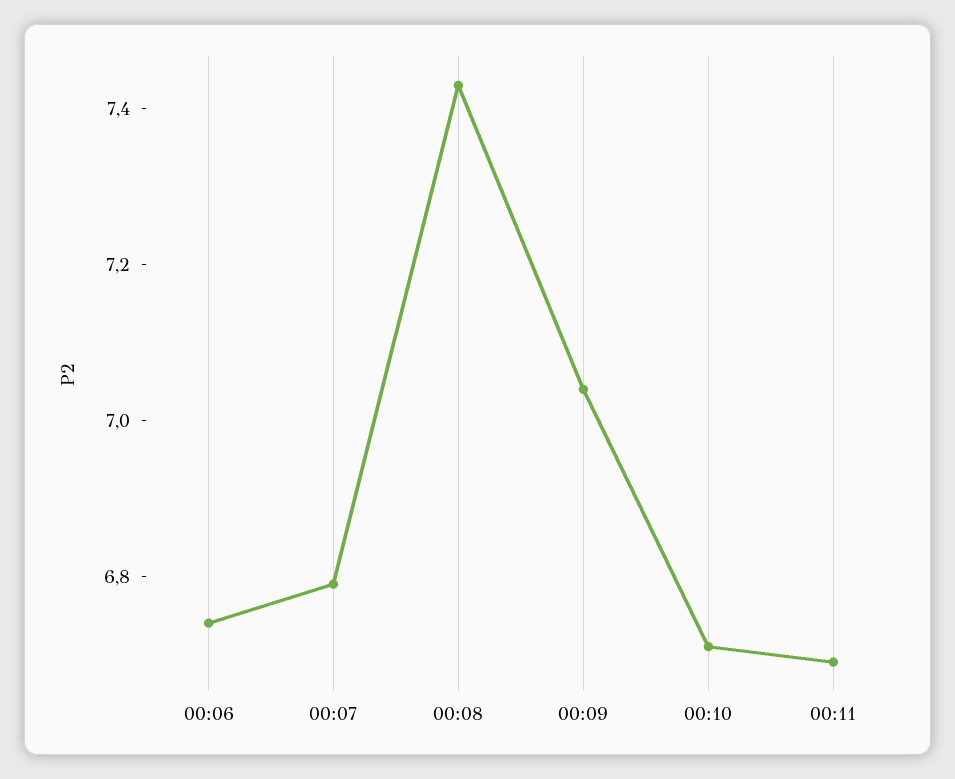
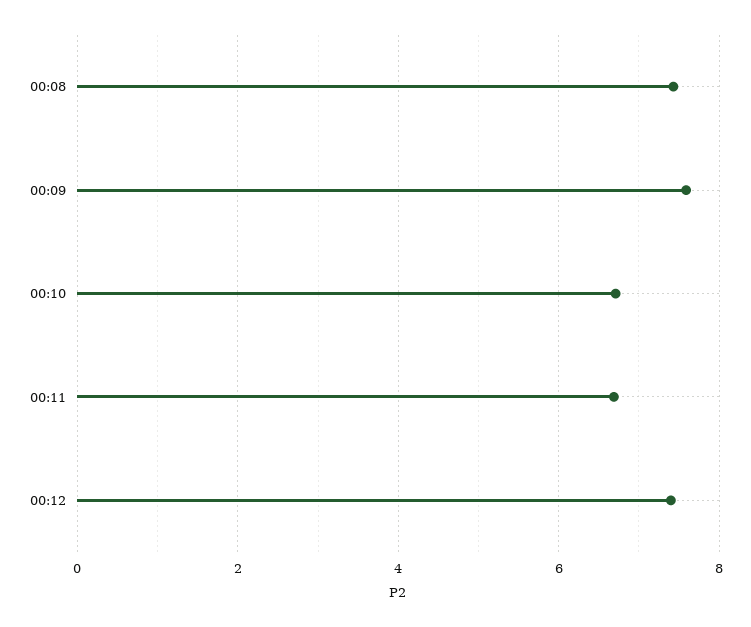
00:06: 6.75 -> none
00:07: 6.8 -> none
00:09: 7.05 -> 7.6
00:12: none -> 7.4

